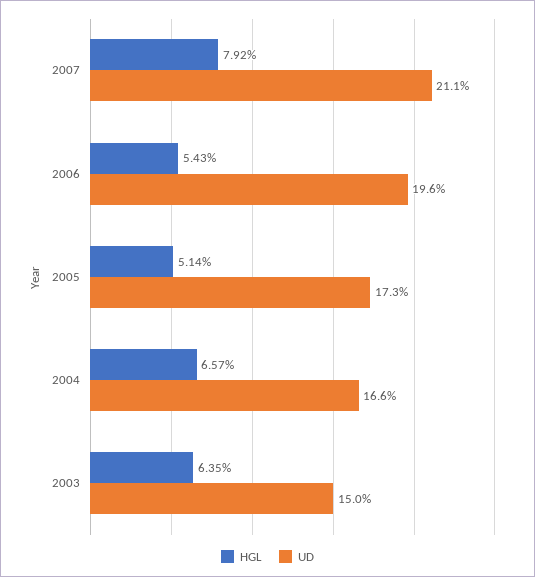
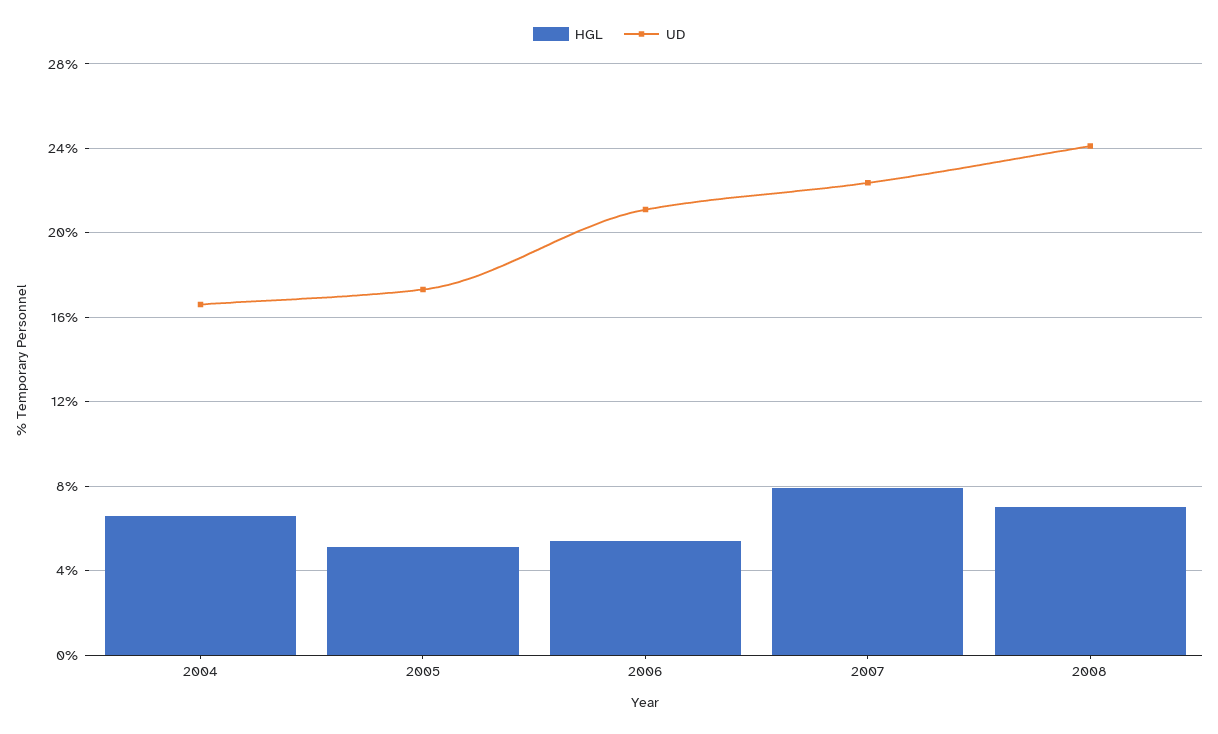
UD, 2007: 21.1 -> 22.5
UD, 2006: 19.6 -> 21
HGL, 2003: 6.35 -> none
UD, 2003: 15 -> none
HGL, 2008: none -> 7
UD, 2008: none -> 24

